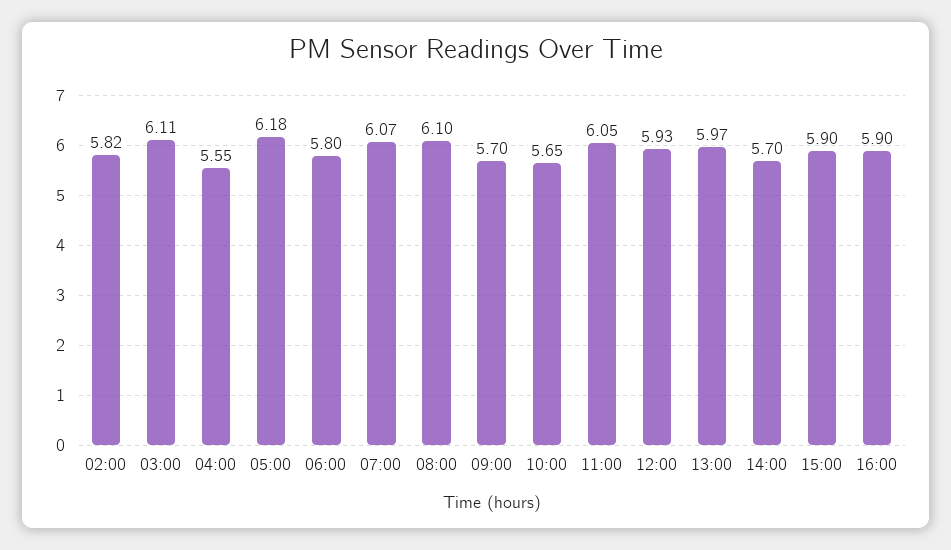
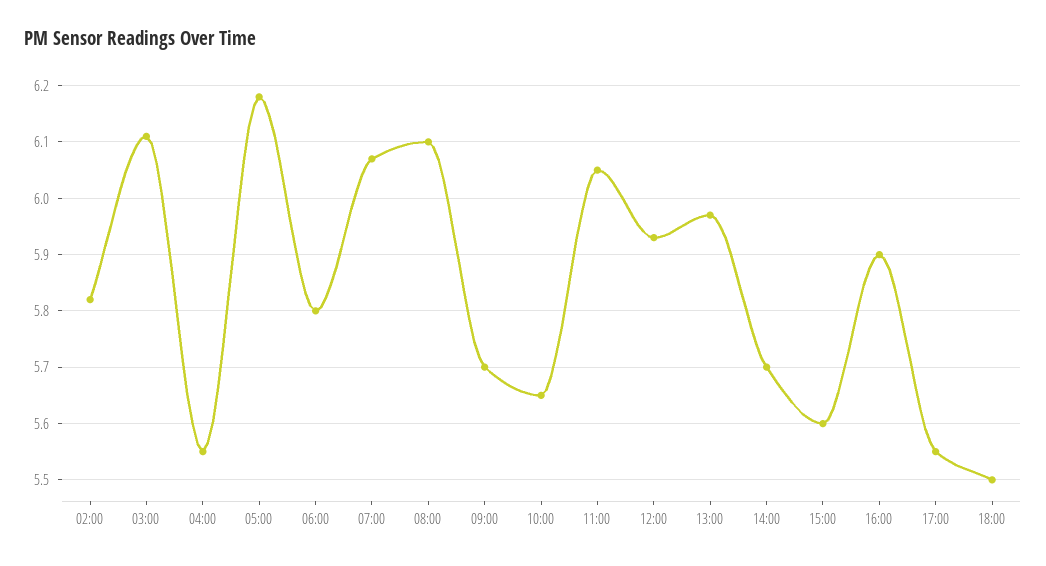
15:00: 5.9 -> 5.6
17:00: none -> 5.55
18:00: none -> 5.5

